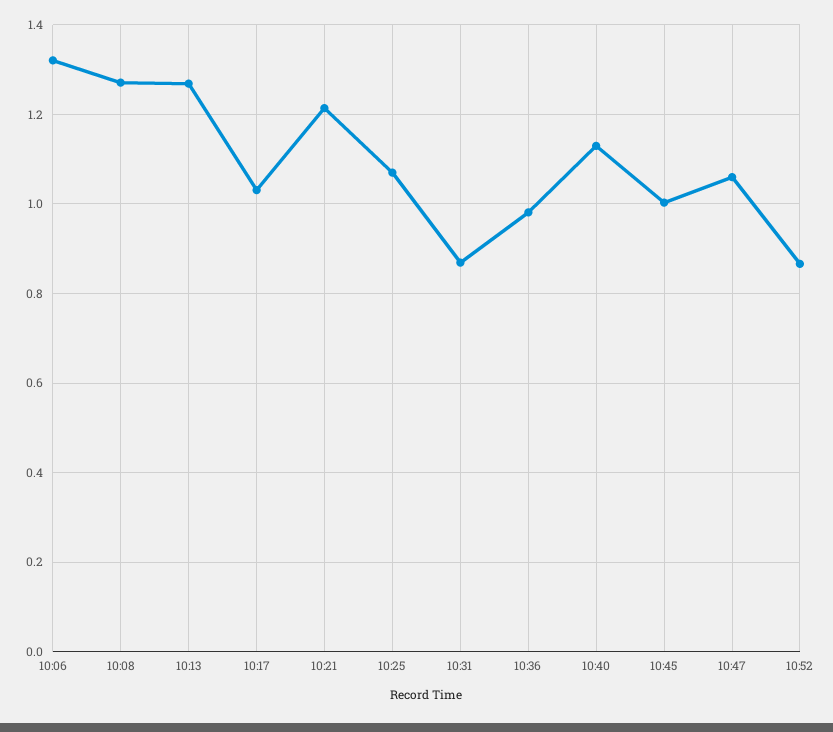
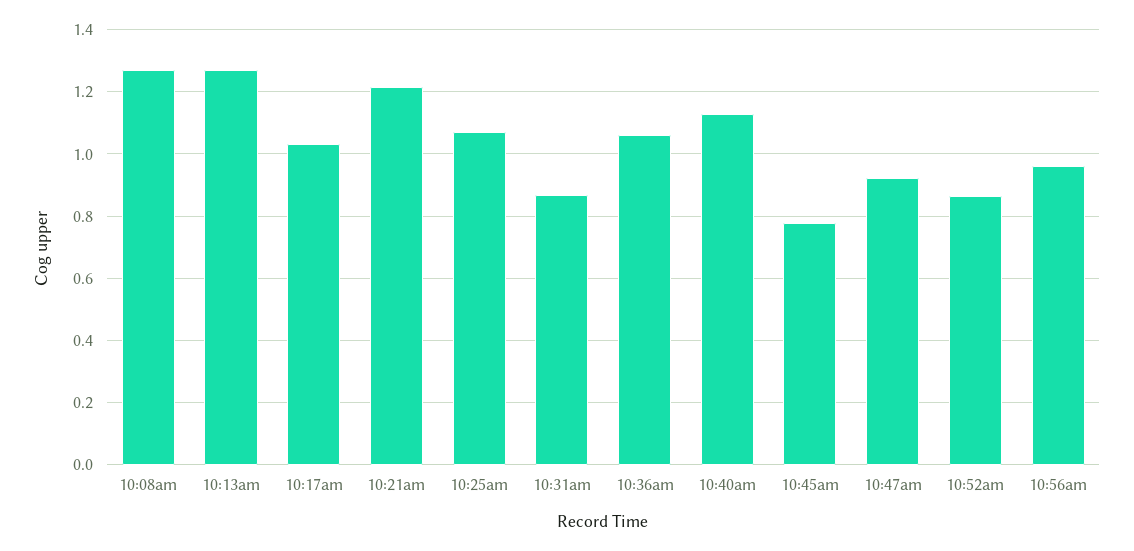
10:06: 1.32 -> none
10:36: 0.98 -> 1.06
10:45: 1 -> 0.78
10:47: 1.06 -> 0.92
10:56am: none -> 0.96

